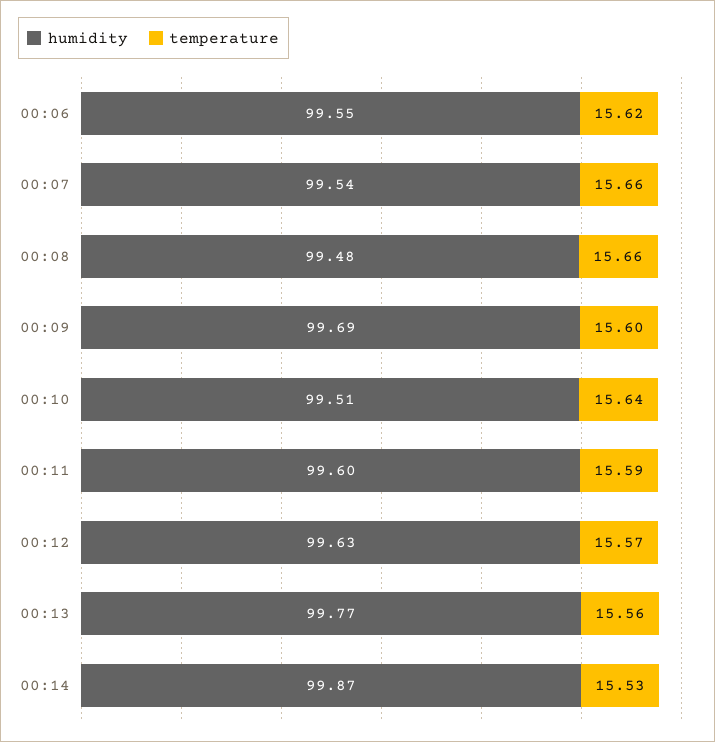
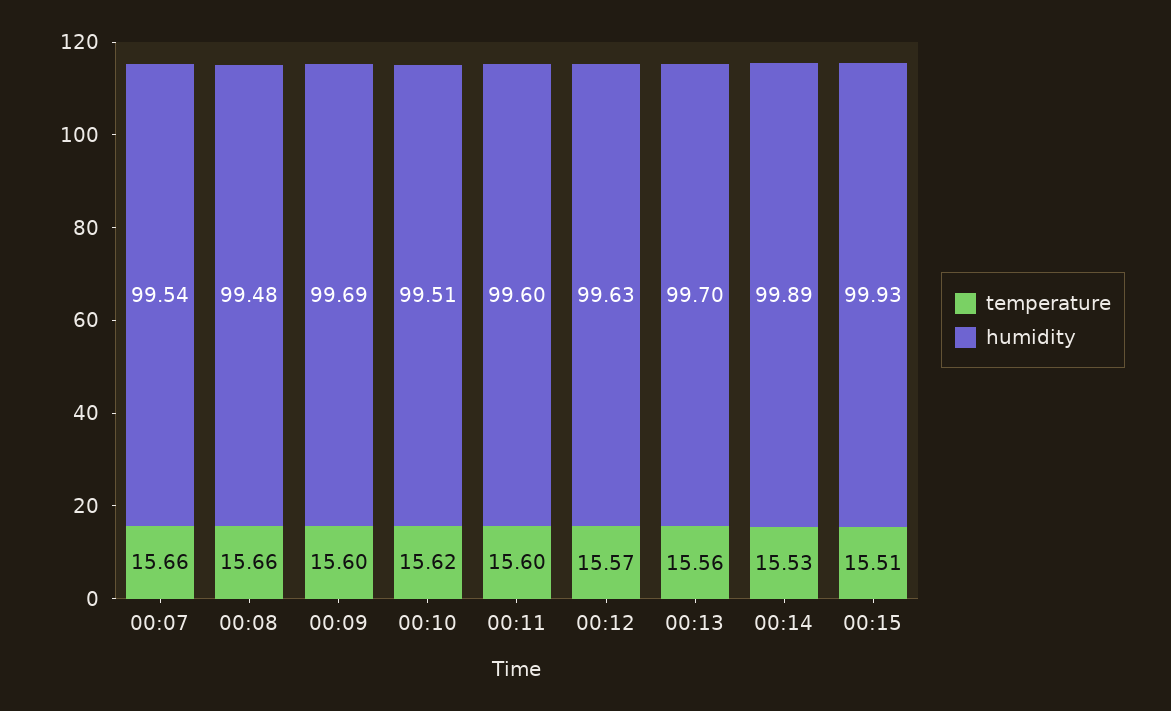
humidity, 00:06: 99.55 -> none
temperature, 00:06: 15.62 -> none
temperature, 00:10: 15.64 -> 15.62
temperature, 00:11: 15.59 -> 15.6
humidity, 00:13: 99.77 -> 99.7
humidity, 00:14: 99.87 -> 99.89
temperature, 00:15: none -> 15.51
humidity, 00:15: none -> 99.93

